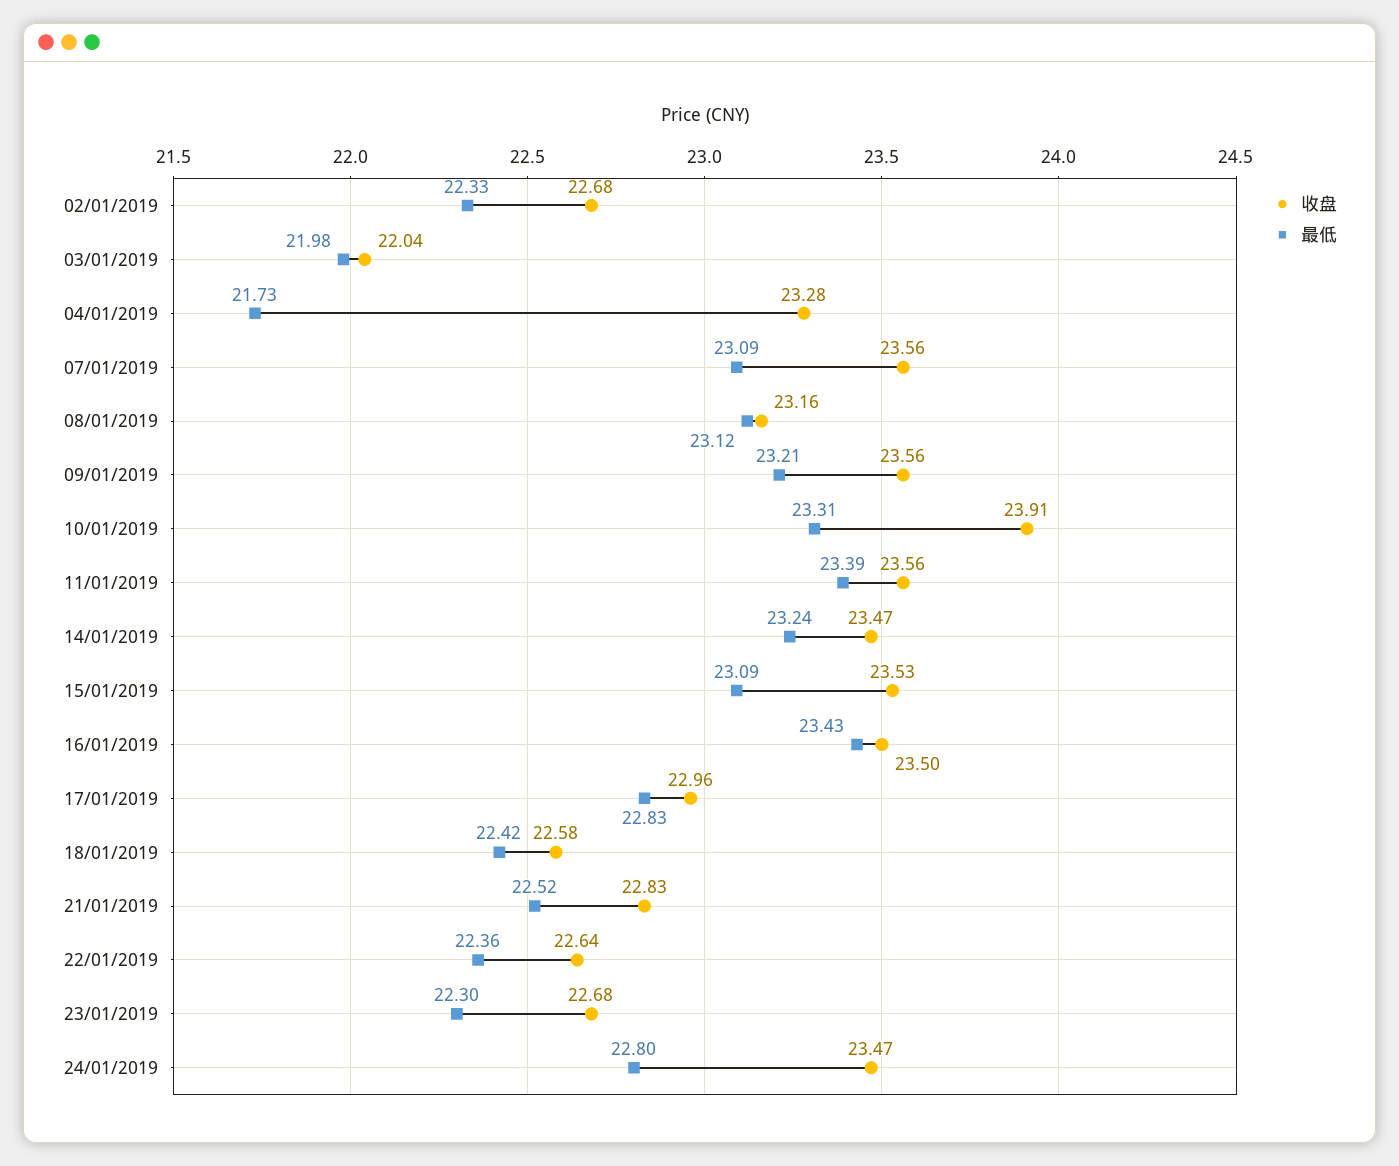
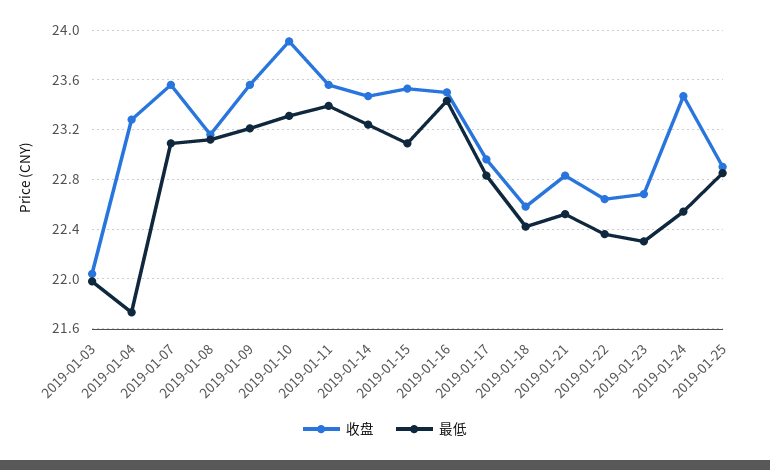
收盘, 02/01/2019: 22.68 -> none
最低, 02/01/2019: 22.33 -> none
最低, 24/01/2019: 22.8 -> 22.55
收盘, 2019-01-25: none -> 22.9
最低, 2019-01-25: none -> 22.85

